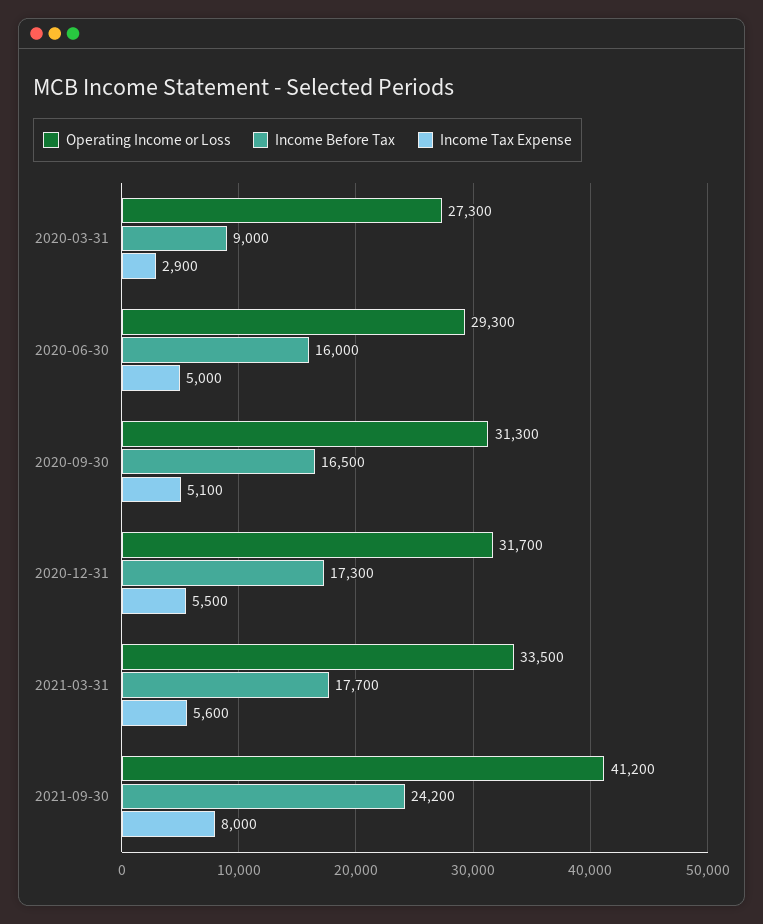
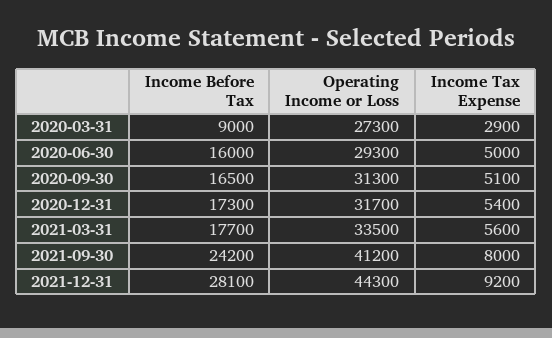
Income Tax Expense, 2020-12-31: 5500 -> 5400
Income Before Tax, 2021-12-31: none -> 28100
Operating Income or Loss, 2021-12-31: none -> 44300
Income Tax Expense, 2021-12-31: none -> 9200

